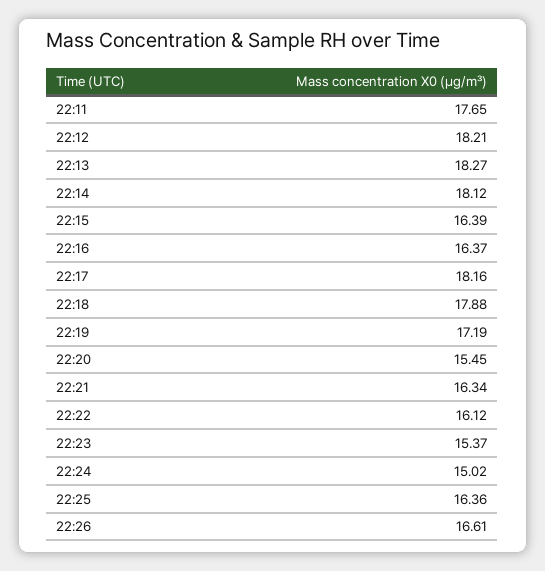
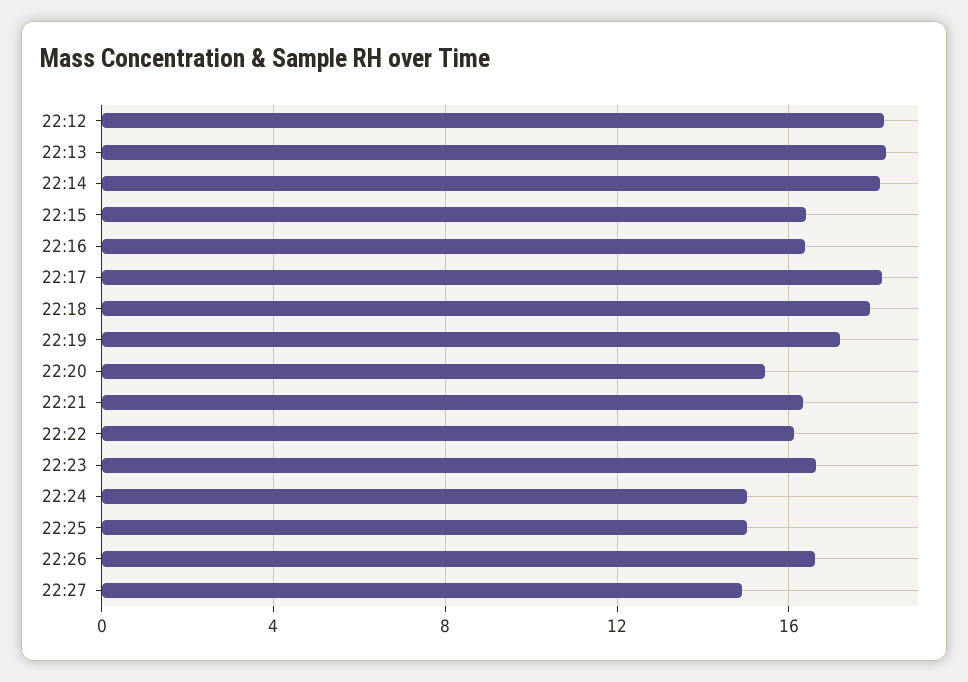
22:11: 17.65 -> none
22:23: 15.37 -> 16.5
22:25: 16.36 -> 15
22:27: none -> 15

